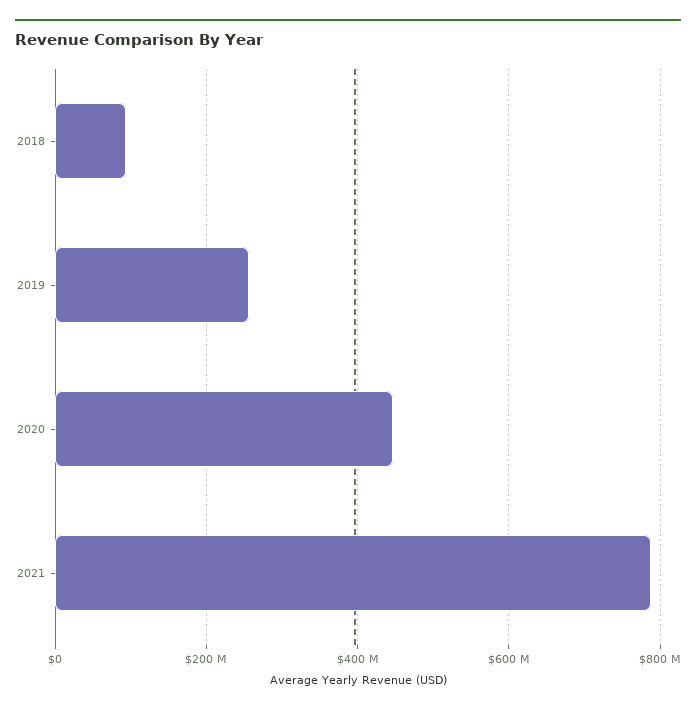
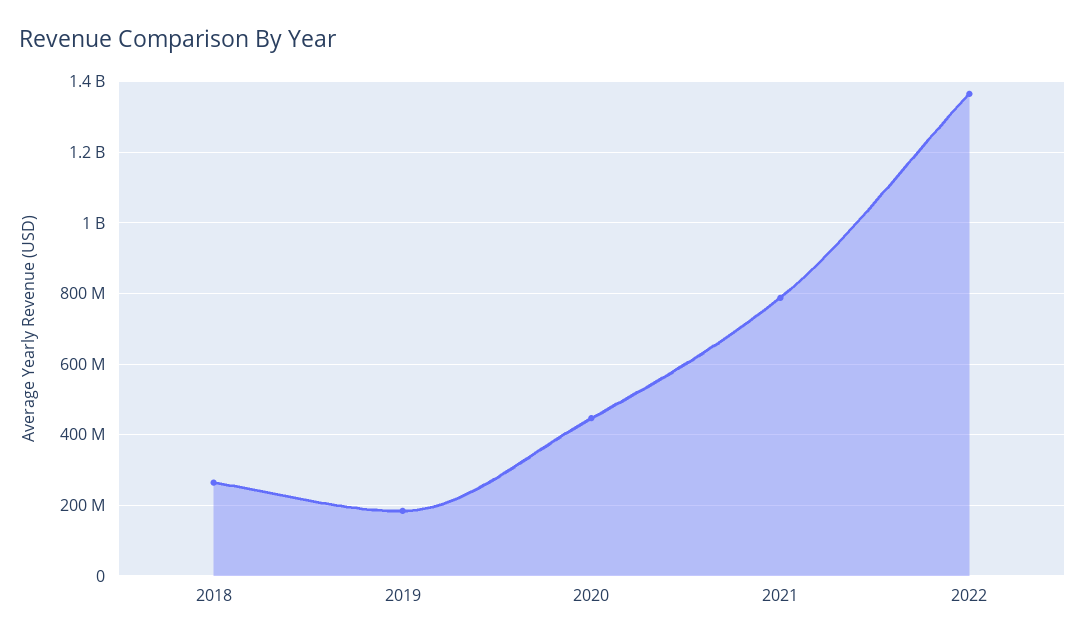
2018: 100000000 -> 260000000
2019: 260000000 -> 180000000
2022: none -> 1360000000

